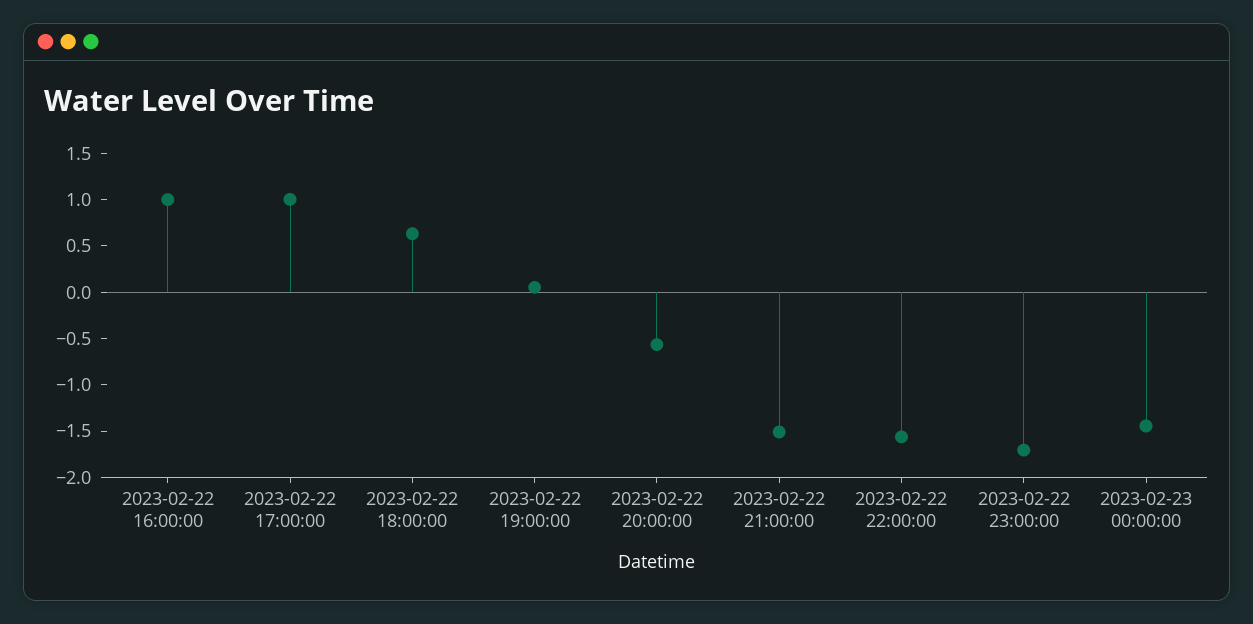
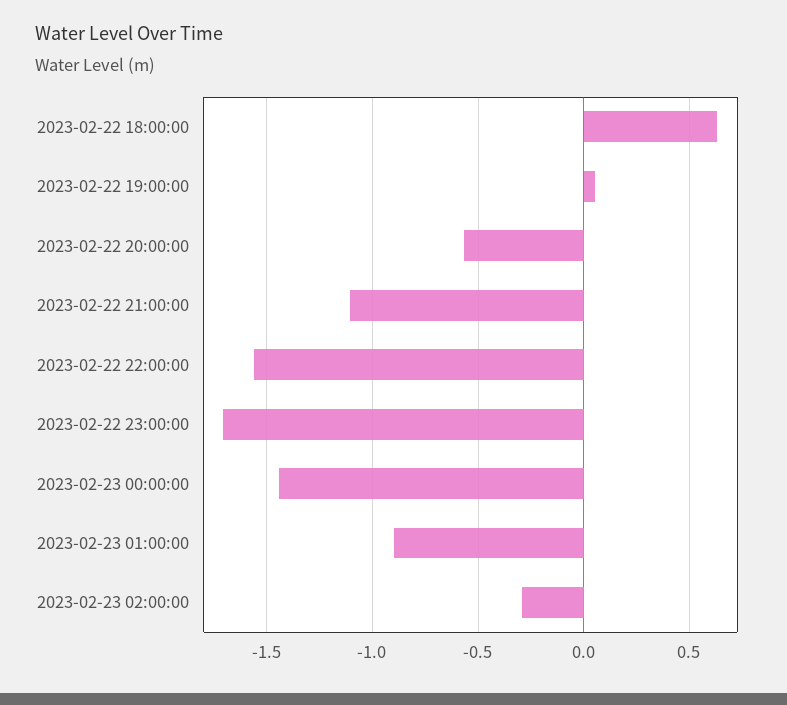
2023-02-22 16:00:00: 1 -> none
2023-02-22 17:00:00: 1 -> none
2023-02-22 21:00:00: -1.5 -> -1.1
2023-02-23 01:00:00: none -> -0.9
2023-02-23 02:00:00: none -> -0.3

